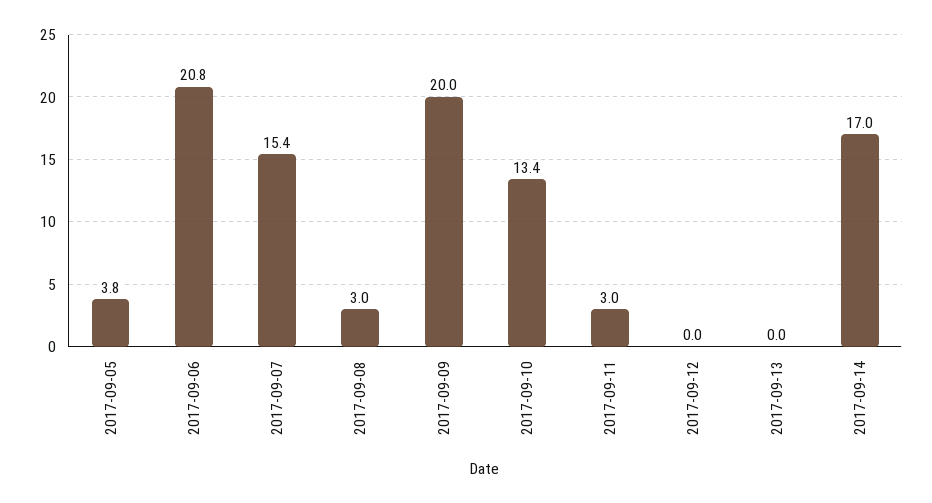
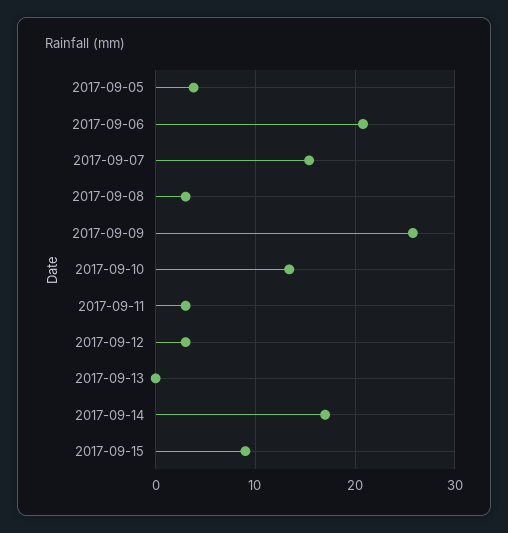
2017-09-09: 20 -> 26
2017-09-12: 0 -> 3
2017-09-15: none -> 9

